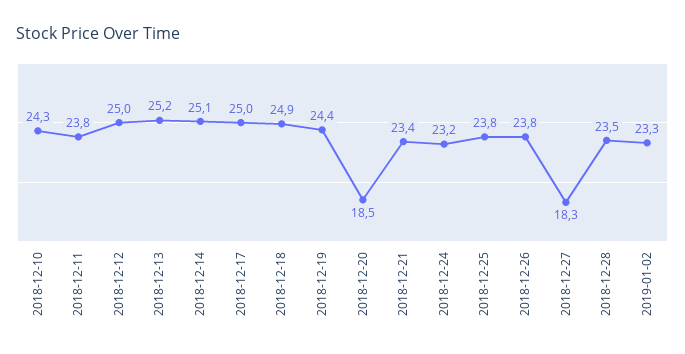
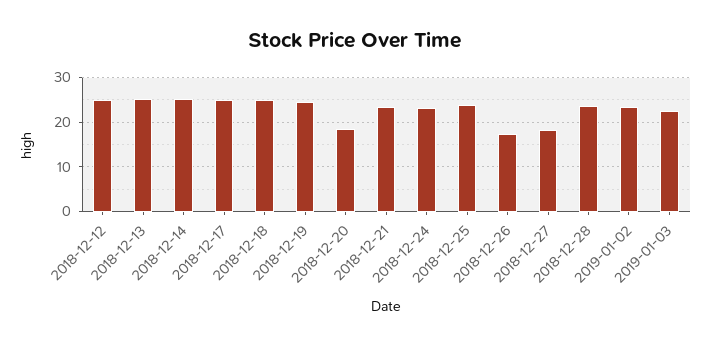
2018-12-10: 24.3 -> none
2018-12-11: 23.8 -> none
2018-12-26: 23.8 -> 18
2019-01-03: none -> 22

